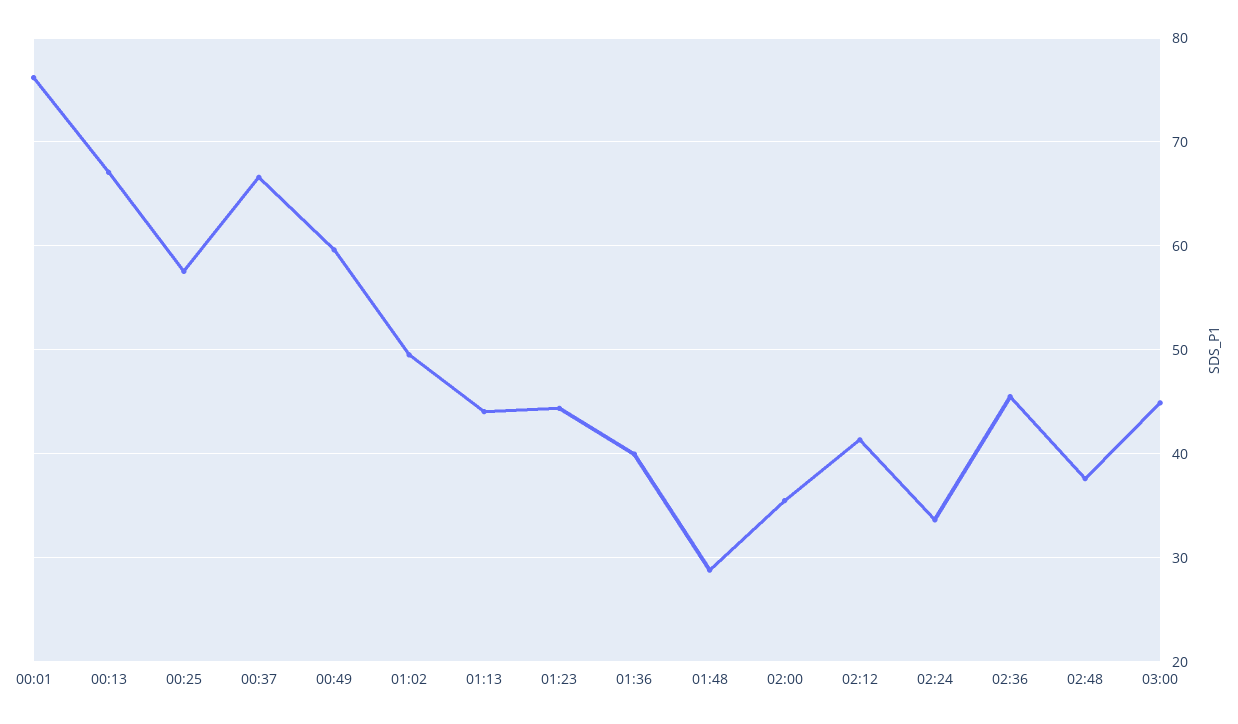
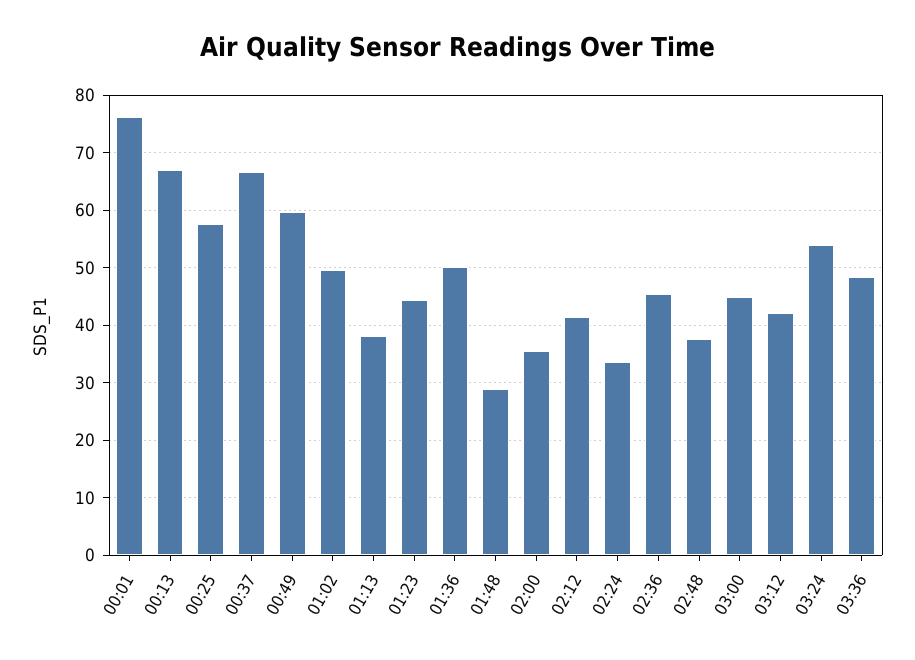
01:13: 44 -> 38
01:36: 40 -> 50
03:12: none -> 42
03:24: none -> 54
03:36: none -> 48

